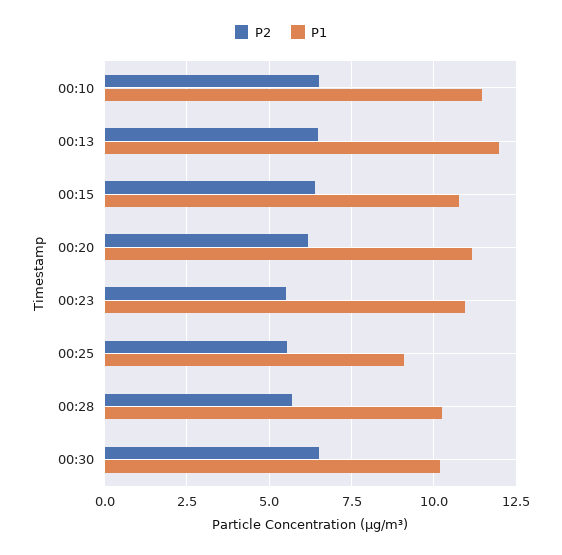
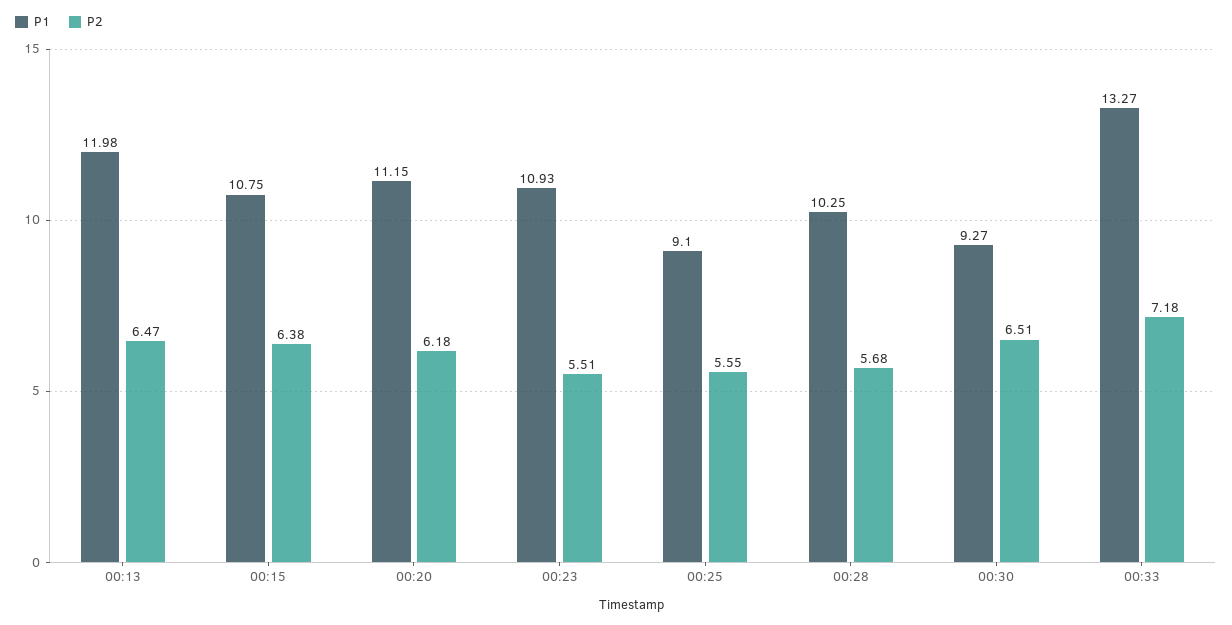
P2, 00:10: 6.5 -> none
P1, 00:10: 11.5 -> none
P1, 00:30: 10.25 -> 9.27
P1, 00:33: none -> 13.27
P2, 00:33: none -> 7.18

